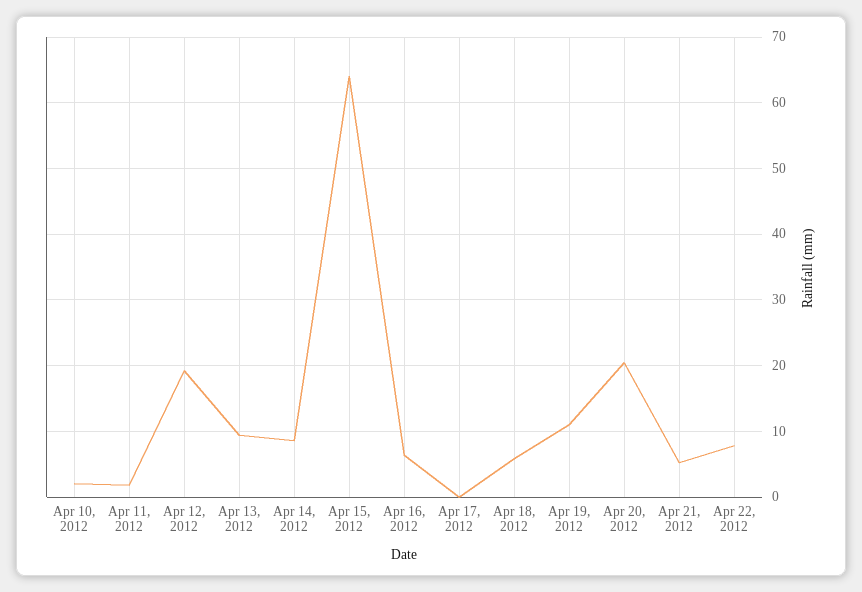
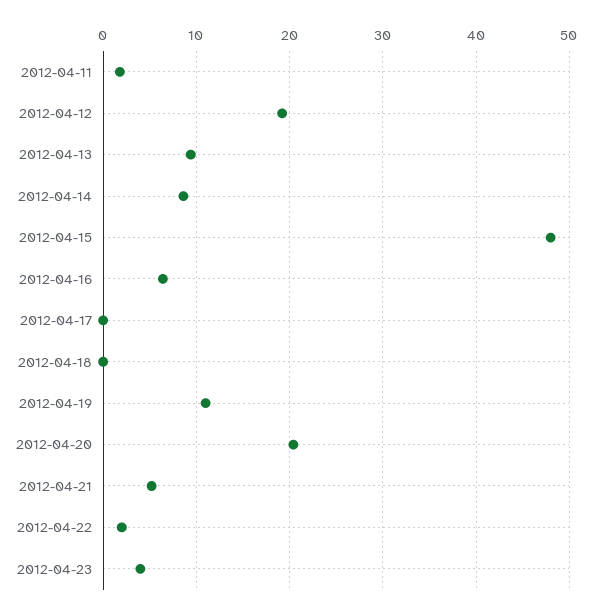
Apr 10, 2012: 2 -> none
Apr 15, 2012: 64 -> 48
Apr 18, 2012: 6 -> 0
Apr 22, 2012: 8 -> 2
2012-04-23: none -> 4

